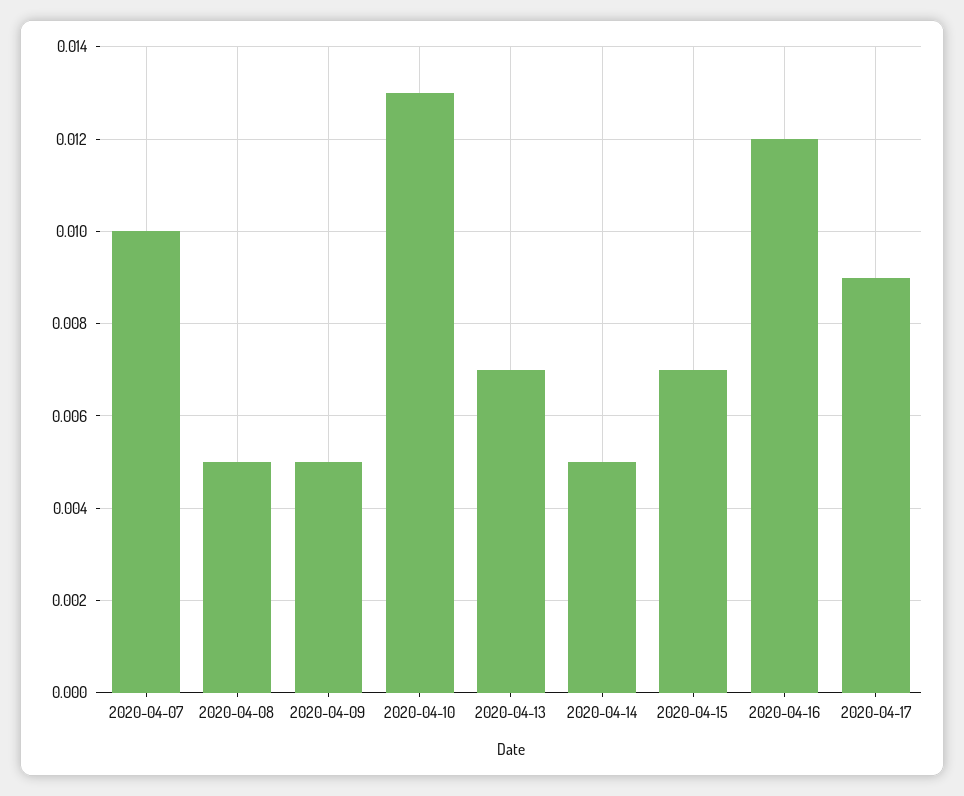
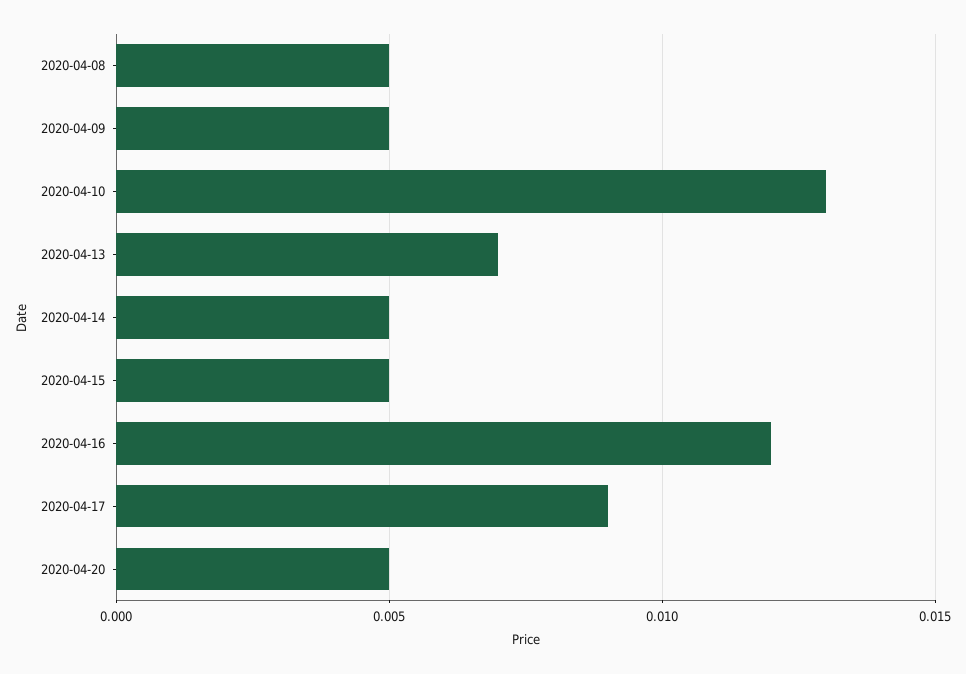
2020-04-07: 0.01 -> none
2020-04-15: 0.007 -> 0.005
2020-04-20: none -> 0.005

